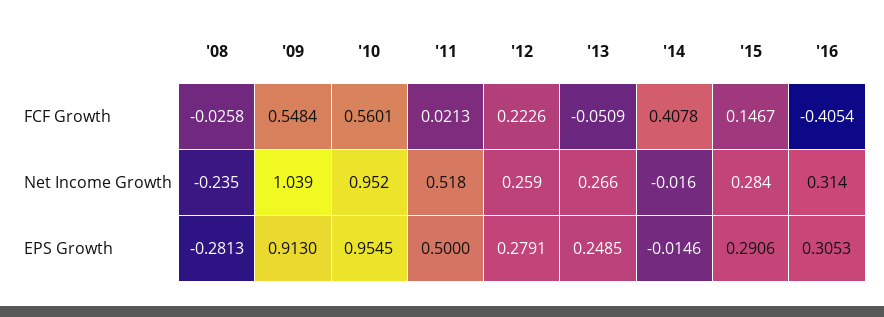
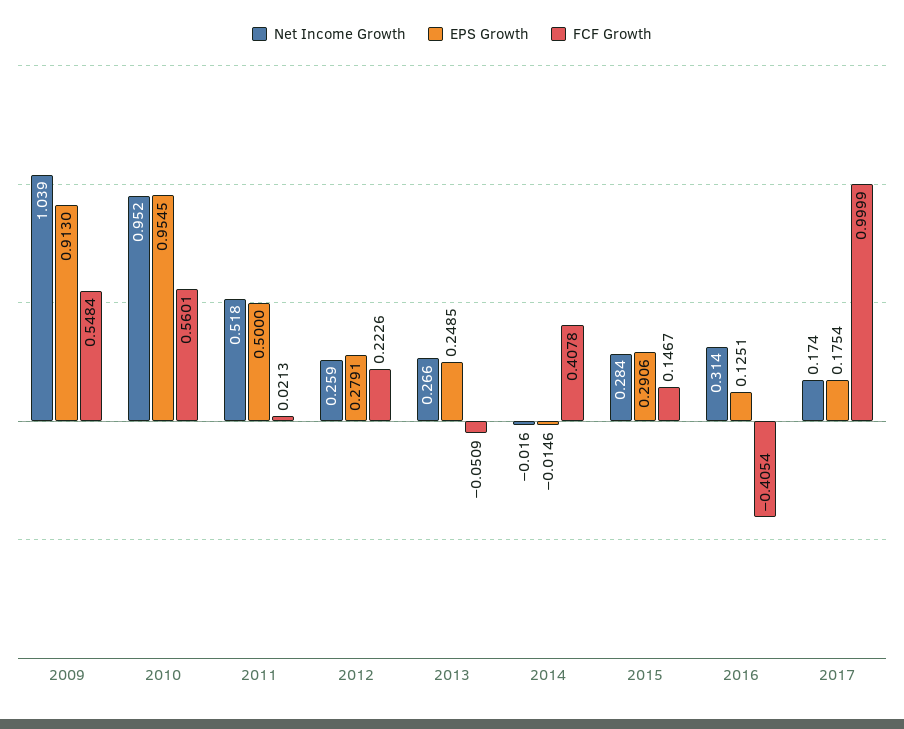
FCF Growth, '08: -0.0258 -> none
Net Income Growth, '08: -0.235 -> none
EPS Growth, '08: -0.2813 -> none
EPS Growth, '16: 0.3053 -> 0.1251
Net Income Growth, 2017: none -> 0.174
EPS Growth, 2017: none -> 0.1754
FCF Growth, 2017: none -> 0.9999

